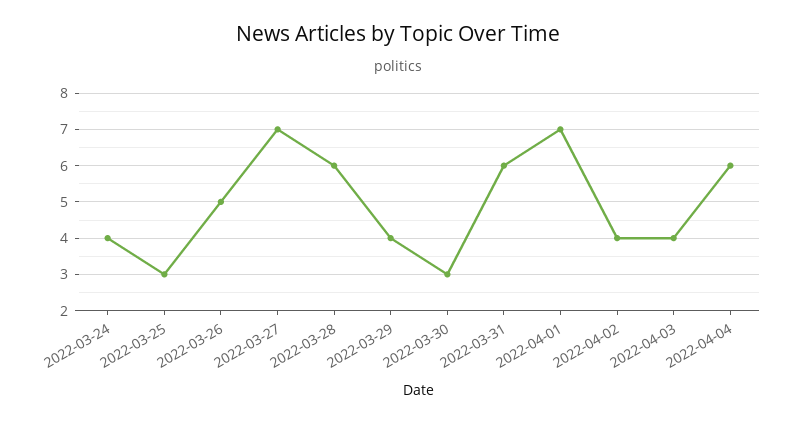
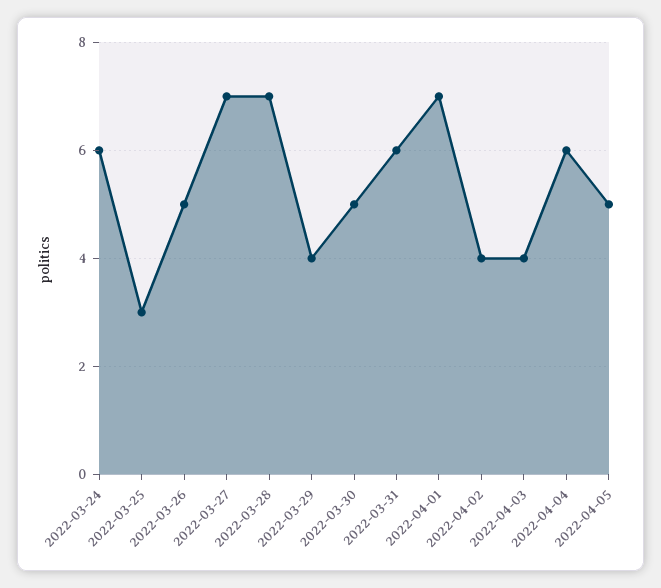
2022-03-24: 4 -> 6
2022-03-28: 6 -> 7
2022-03-30: 3 -> 5
2022-04-05: none -> 5

